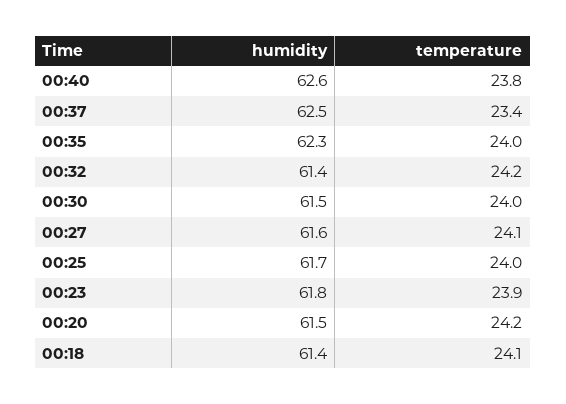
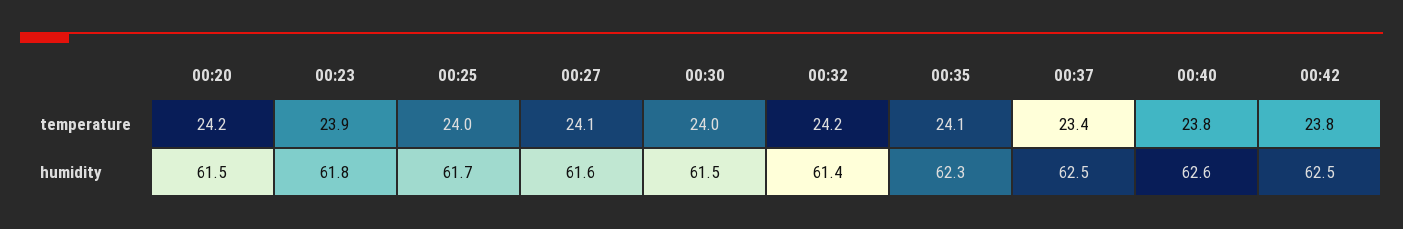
temperature, 00:35: 24 -> 24.1
humidity, 00:18: 61.4 -> none
temperature, 00:18: 24.1 -> none
temperature, 00:42: none -> 23.8
humidity, 00:42: none -> 62.5

